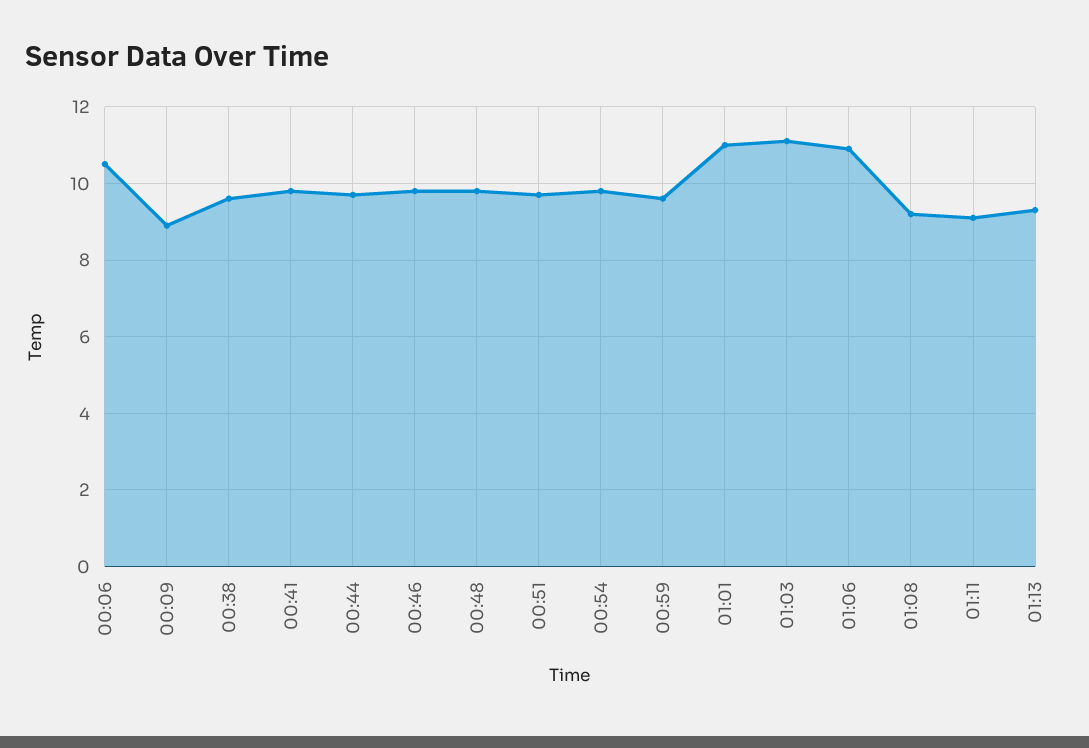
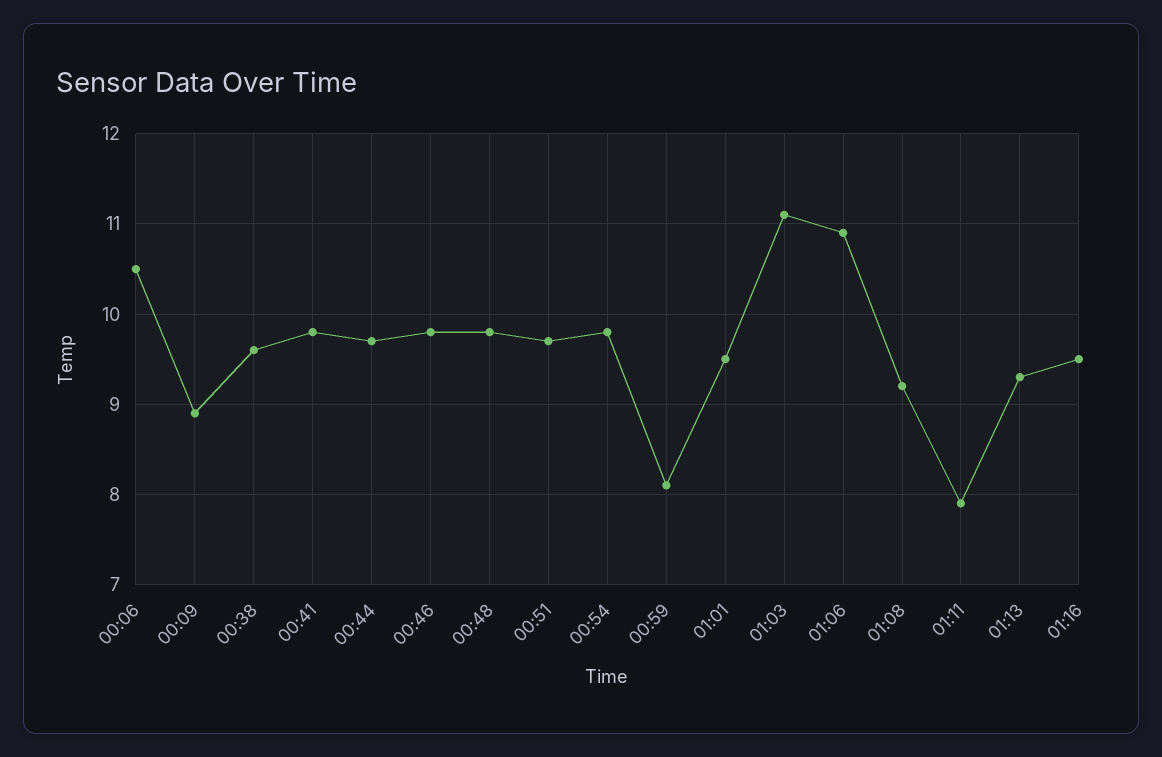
00:59: 9.5 -> 8.1
01:01: 11 -> 9.5
01:11: 9 -> 7.9
01:16: none -> 9.5

